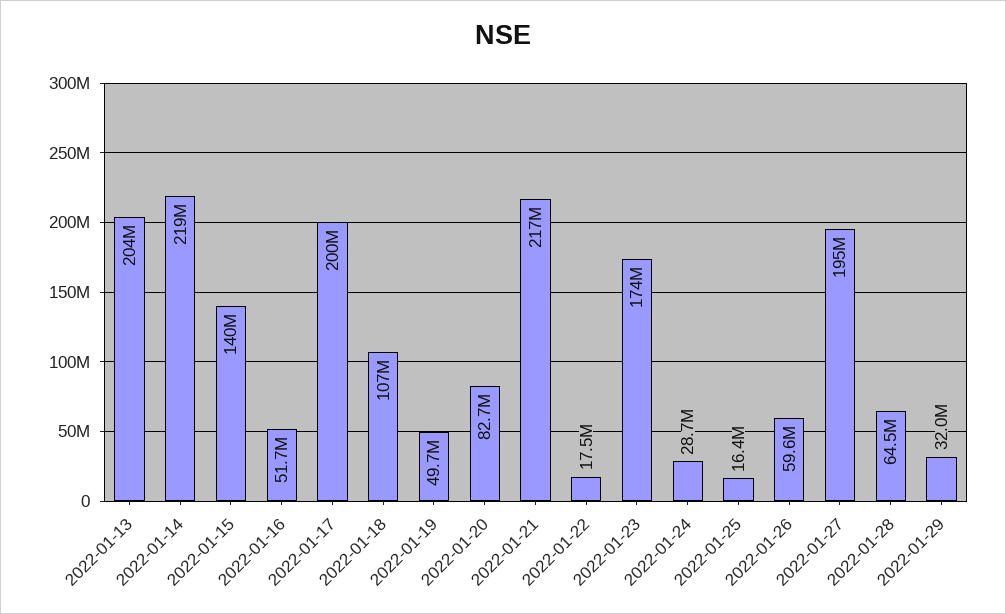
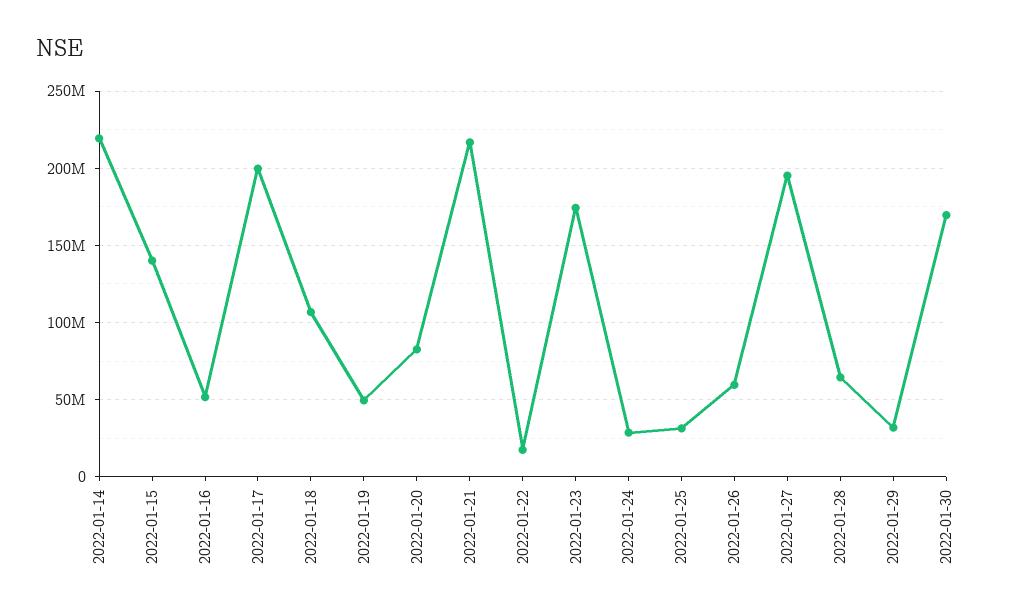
2022-01-13: 204000000 -> none
2022-01-25: 16400000 -> 30000000
2022-01-30: none -> 170000000

